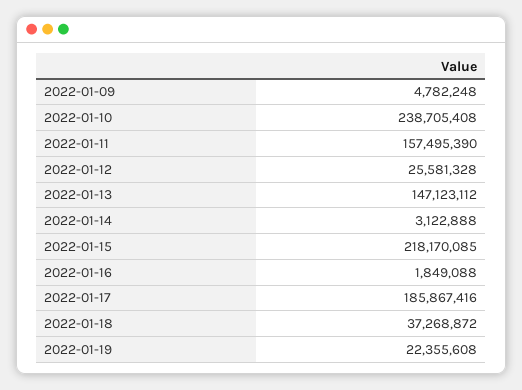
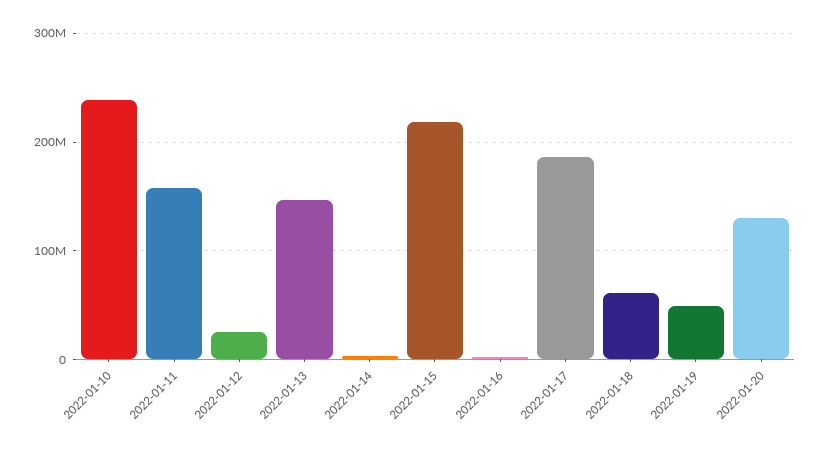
2022-01-09: 4782248 -> none
2022-01-18: 37268872 -> 60000000
2022-01-19: 22355608 -> 50000000
2022-01-20: none -> 130000000

